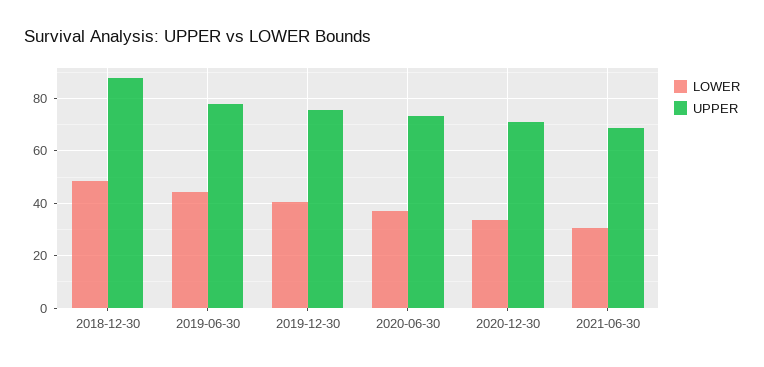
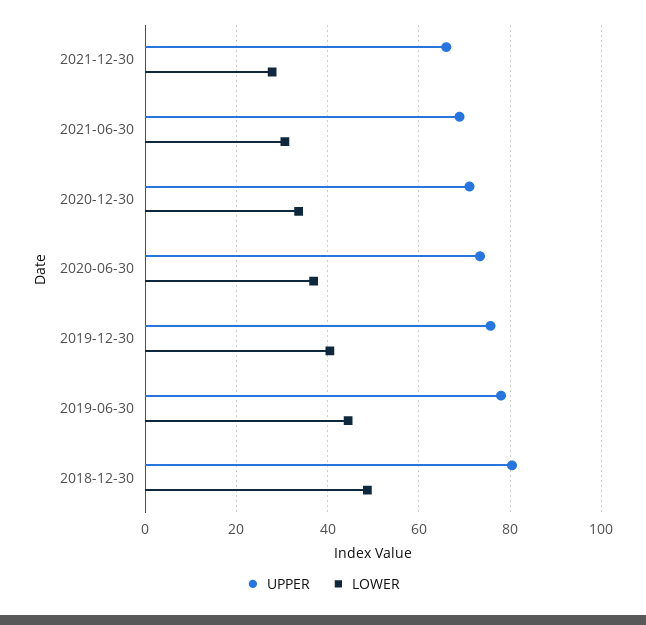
UPPER, 2018-12-30: 87.5 -> 80
UPPER, 2021-12-30: none -> 66
LOWER, 2021-12-30: none -> 28

